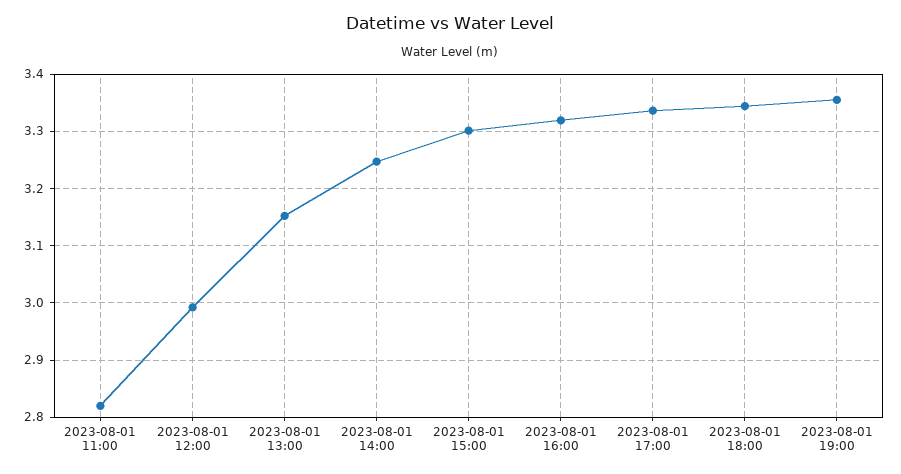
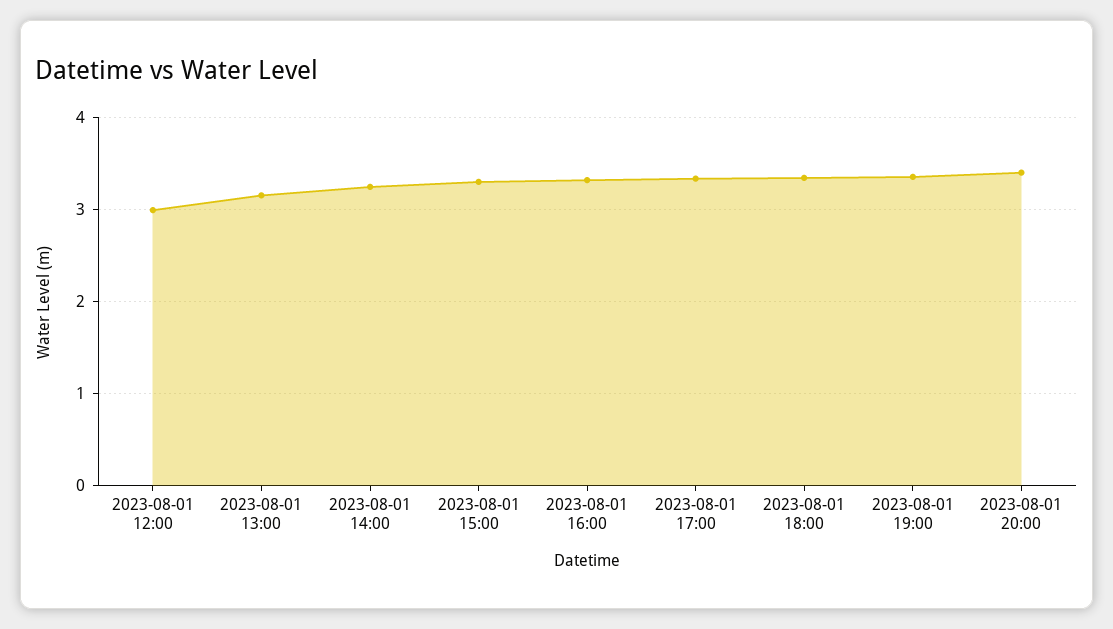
2023-08-01 11:00: 2.82 -> none
2023-08-01 20:00: none -> 3.4

